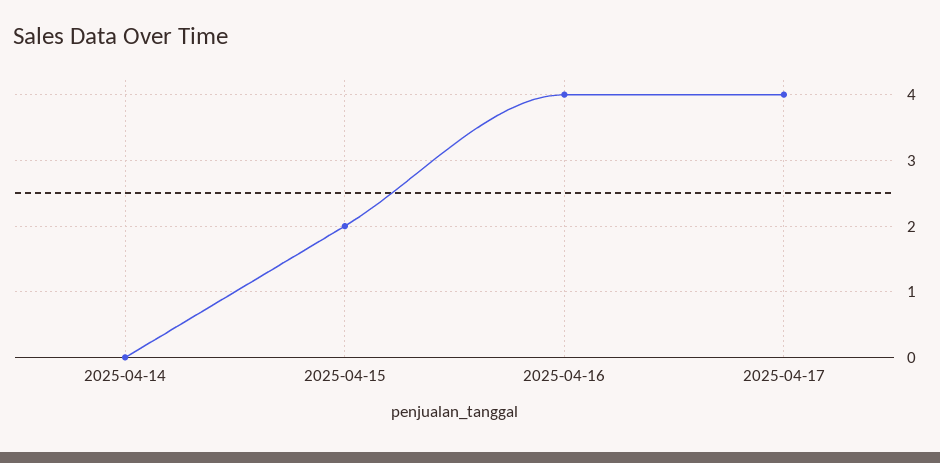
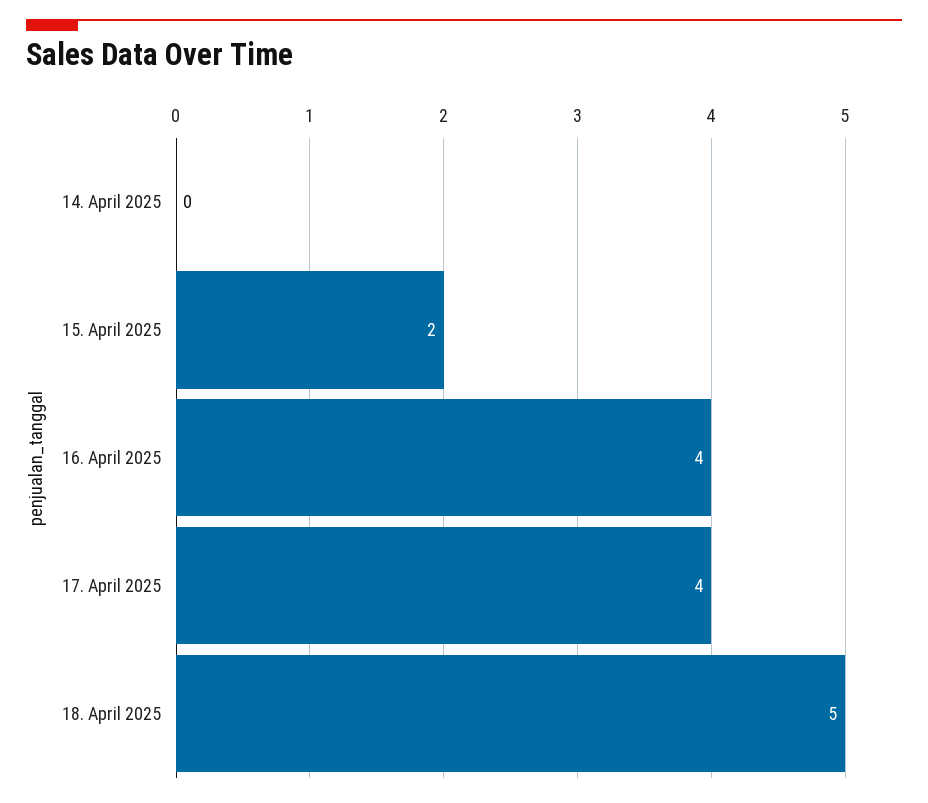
18. April 2025: none -> 5

